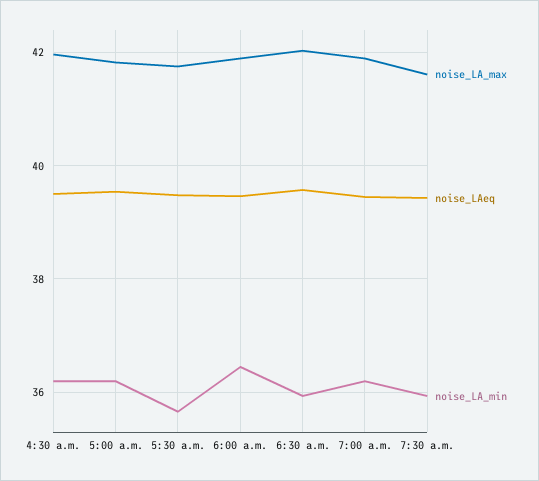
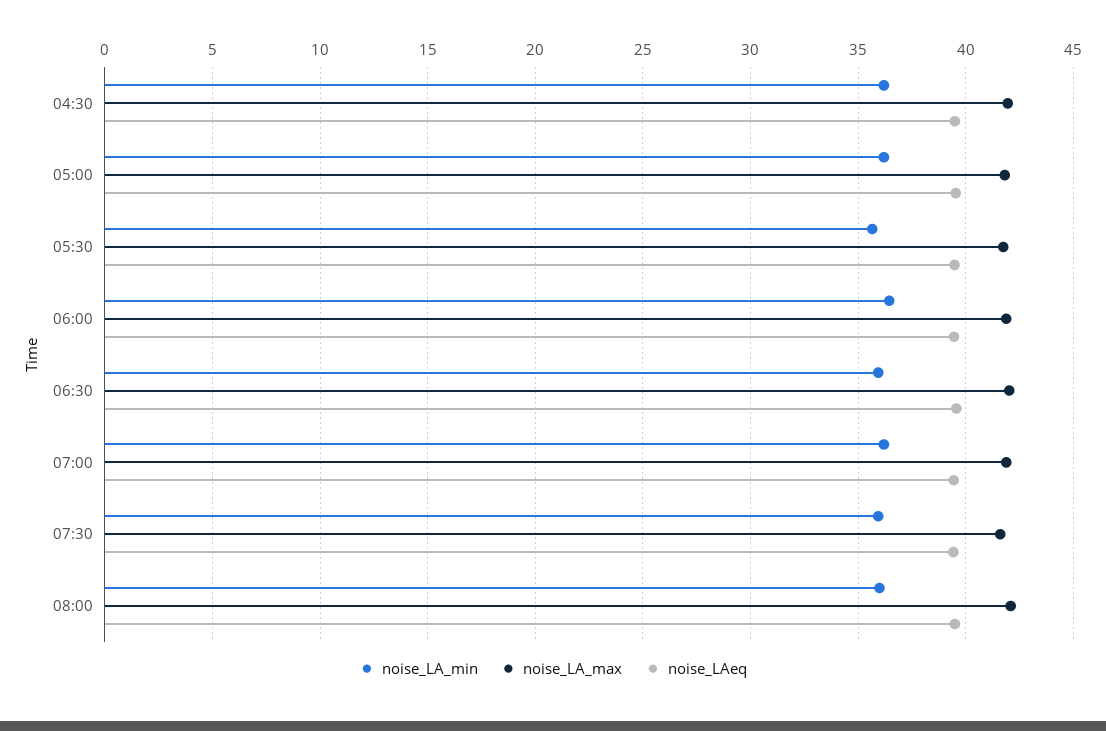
noise_LA_min, 08:00: none -> 36
noise_LA_max, 08:00: none -> 42
noise_LAeq, 08:00: none -> 39.5

